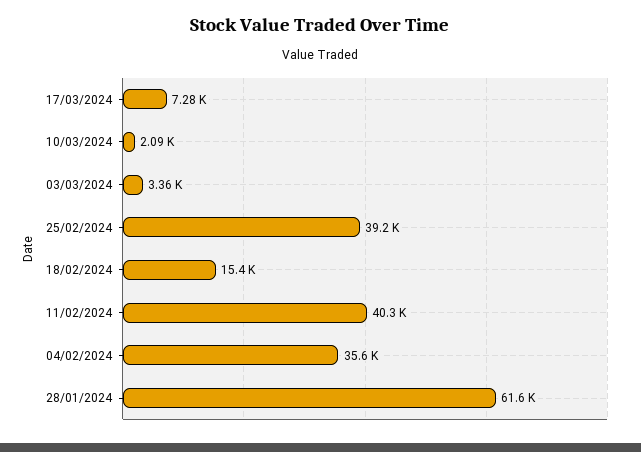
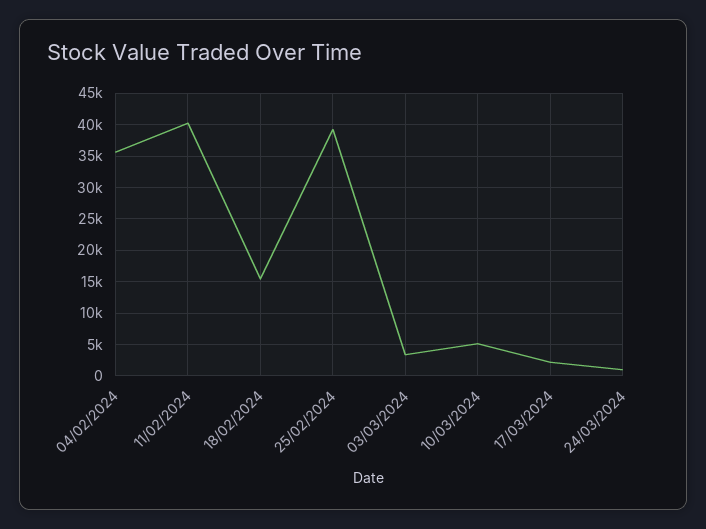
17/03/2024: 7280 -> 2000
10/03/2024: 2090 -> 5000
28/01/2024: 61600 -> none
24/03/2024: none -> 1000

